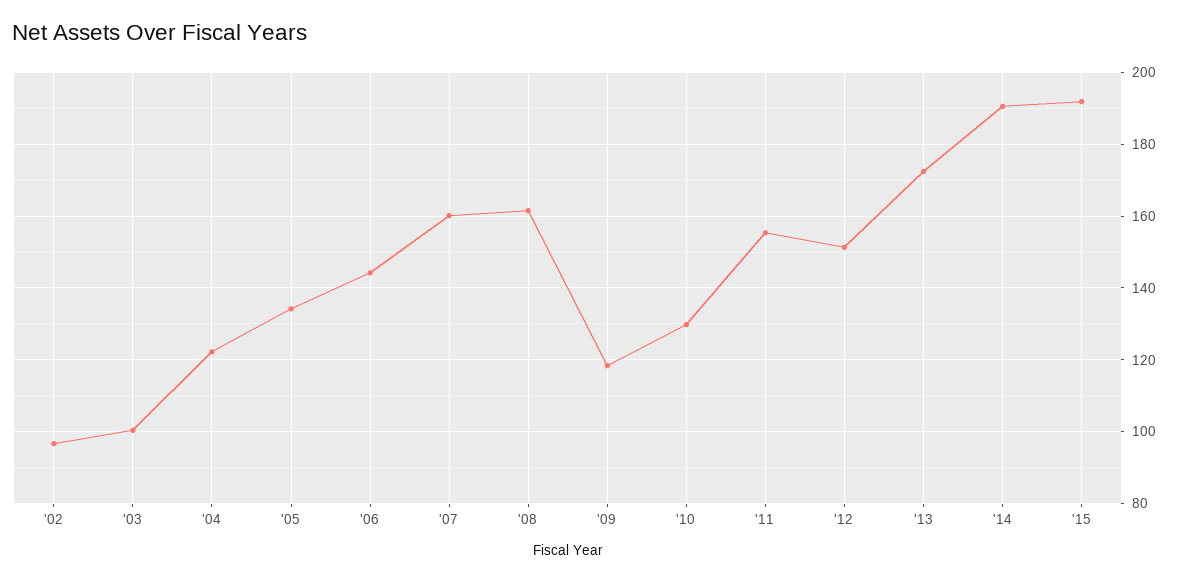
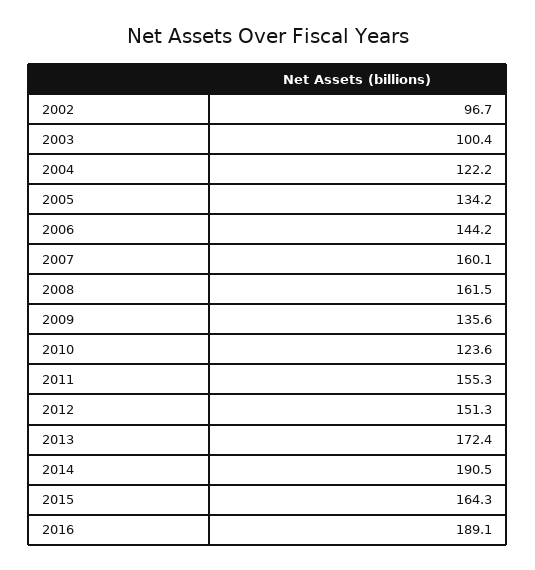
'09: 118 -> 135.6
'10: 130 -> 123.6
'15: 192 -> 164.3
2016: none -> 189.1

